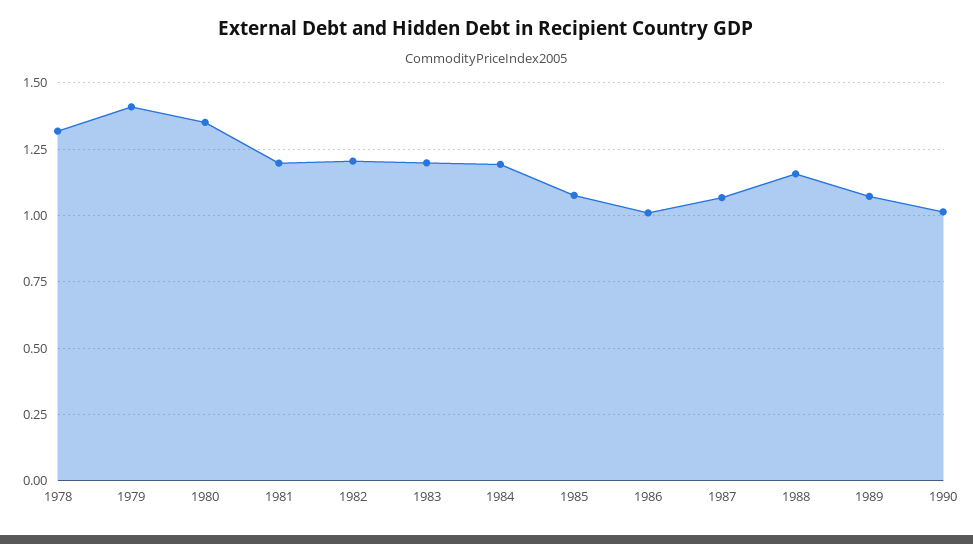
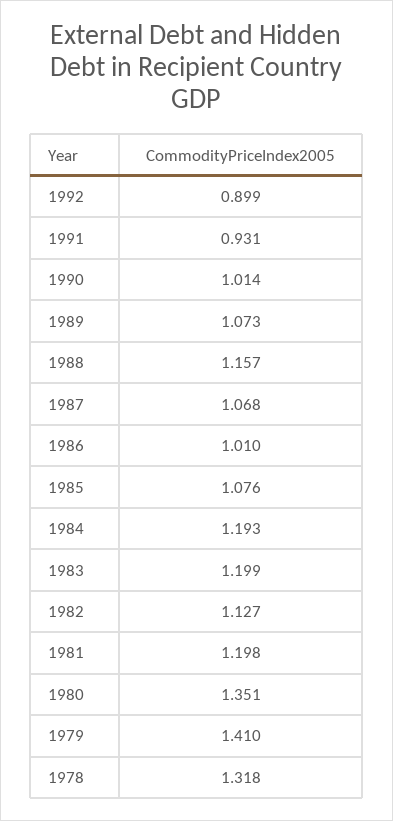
1982: 1.2 -> 1.127
1992: none -> 0.899
1991: none -> 0.931

